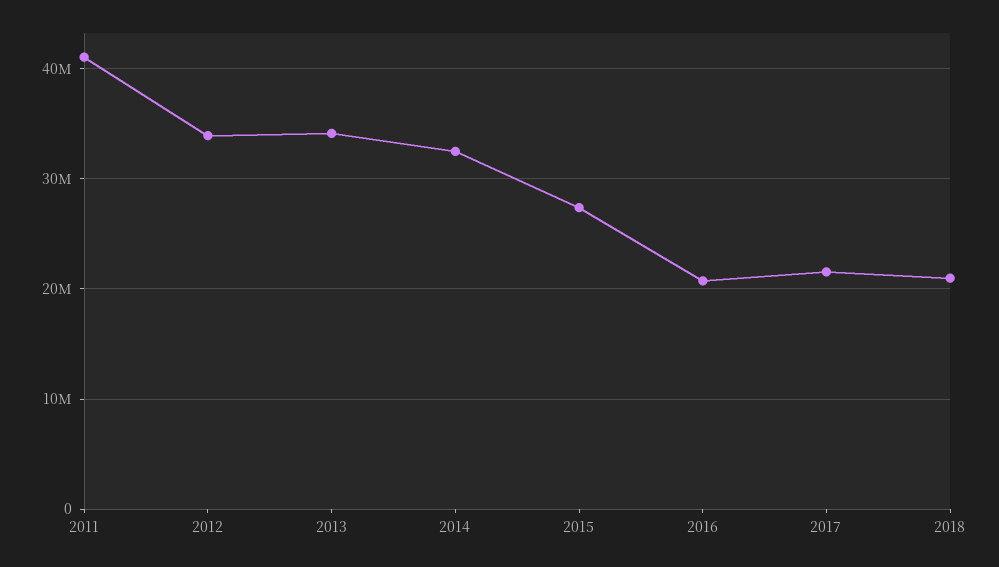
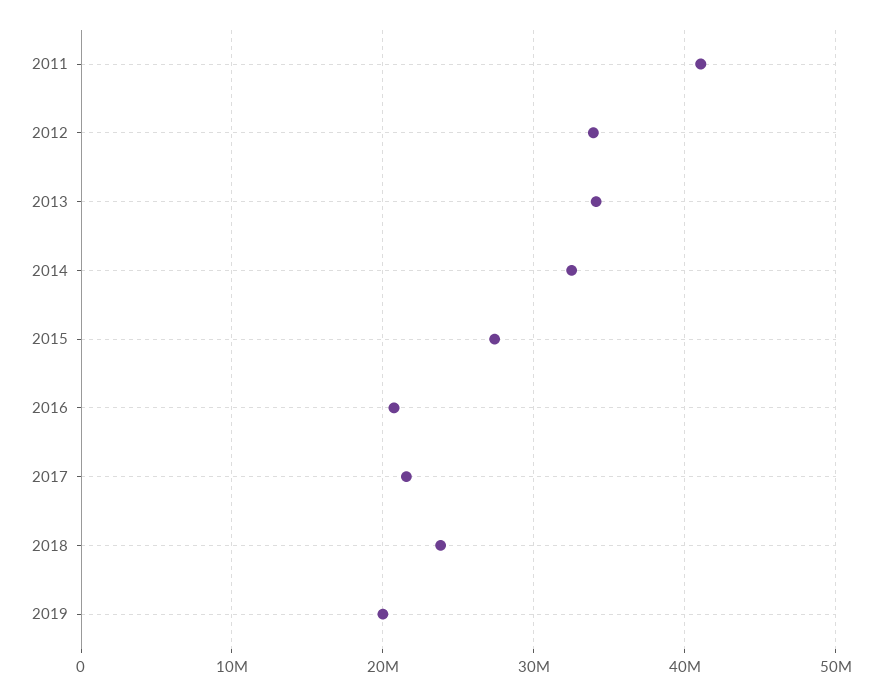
2018: 21000000 -> 24000000
2019: none -> 20000000

